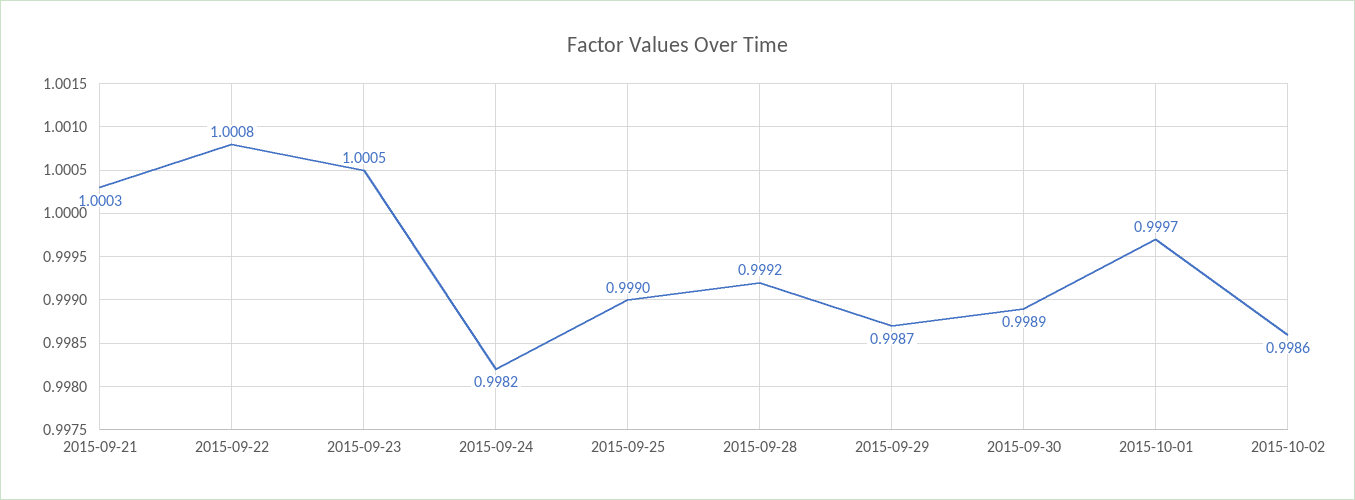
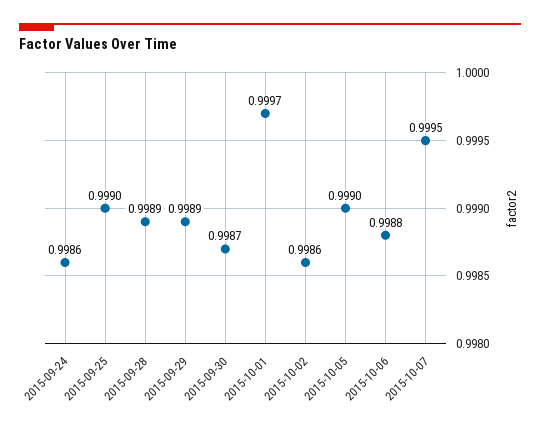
2015-09-21: 1.0003 -> none
2015-09-22: 1.0008 -> none
2015-09-23: 1.0005 -> none
2015-09-24: 0.9982 -> 0.9986
2015-09-28: 0.9992 -> 0.9989
2015-09-29: 0.9987 -> 0.9989
2015-09-30: 0.9989 -> 0.9987
2015-10-05: none -> 0.999
2015-10-06: none -> 0.9988
2015-10-07: none -> 0.9995

